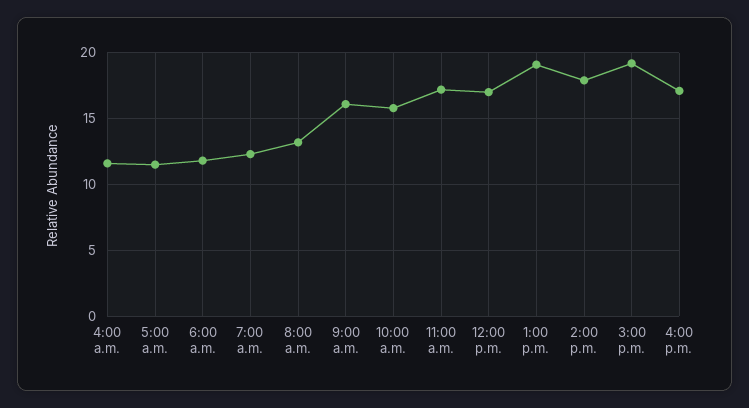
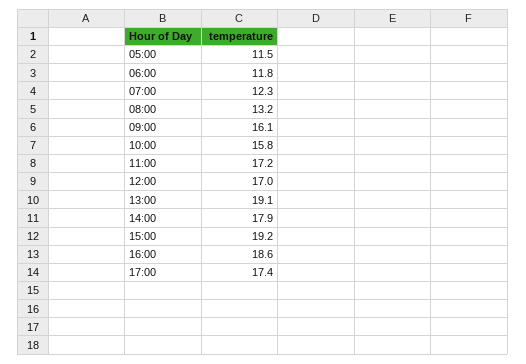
4:00 a.m.: 11.5 -> none
4:00 p.m.: 17 -> 18.6
17:00: none -> 17.4

